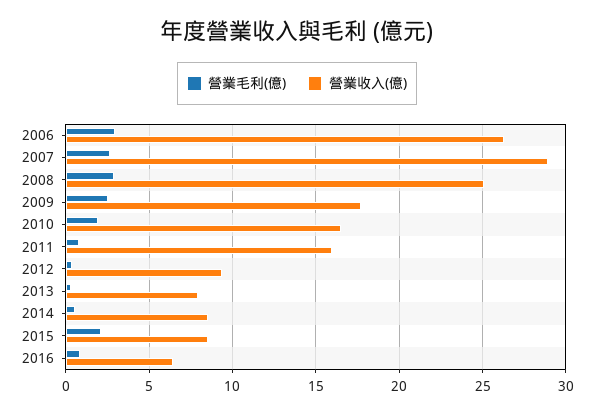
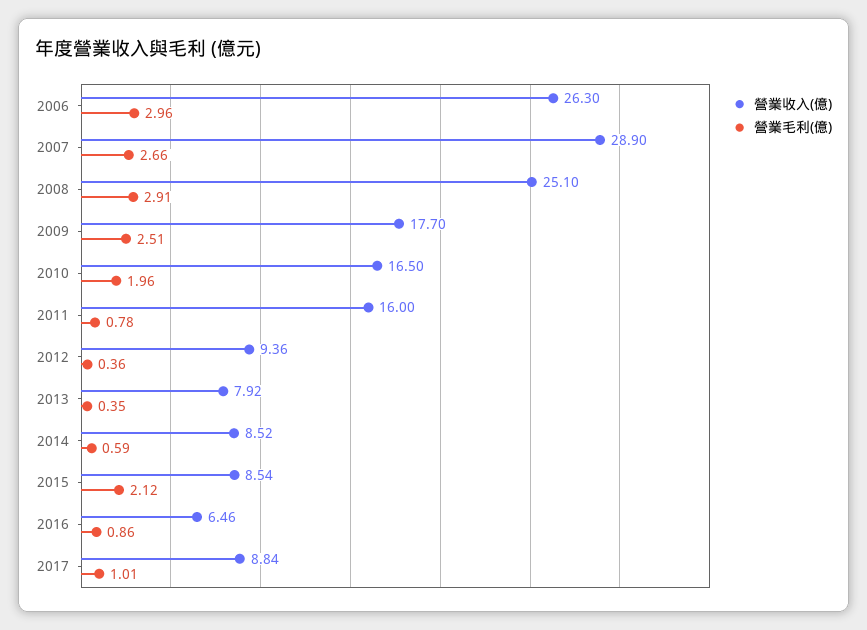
營業收入(億), 2017: none -> 8.84
營業毛利(億), 2017: none -> 1.01

